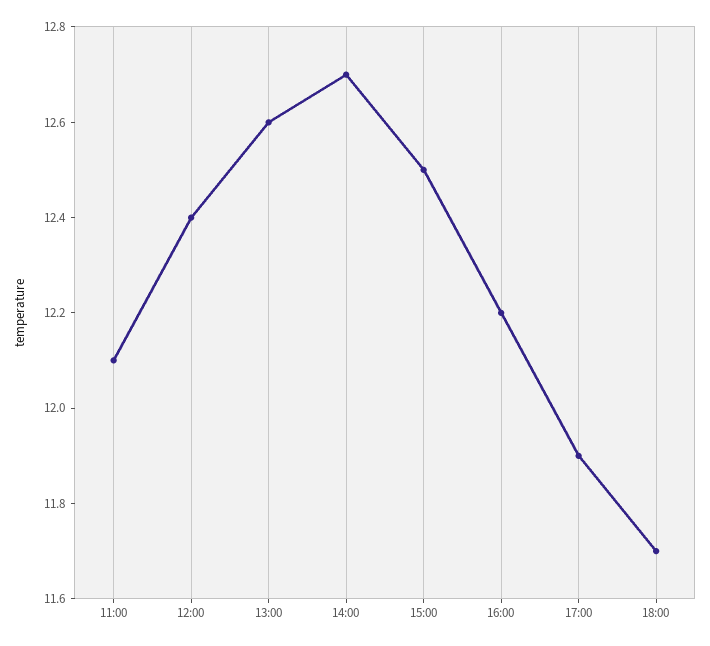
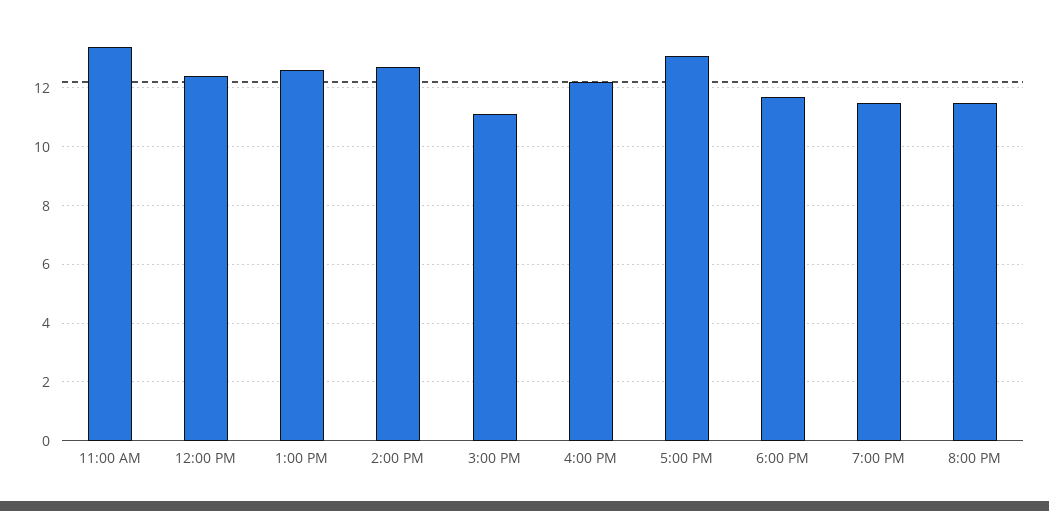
11:00: 12.1 -> 13.5
15:00: 12.5 -> 11
17:00: 11.9 -> 13
7:00 PM: none -> 11.5
8:00 PM: none -> 11.5

